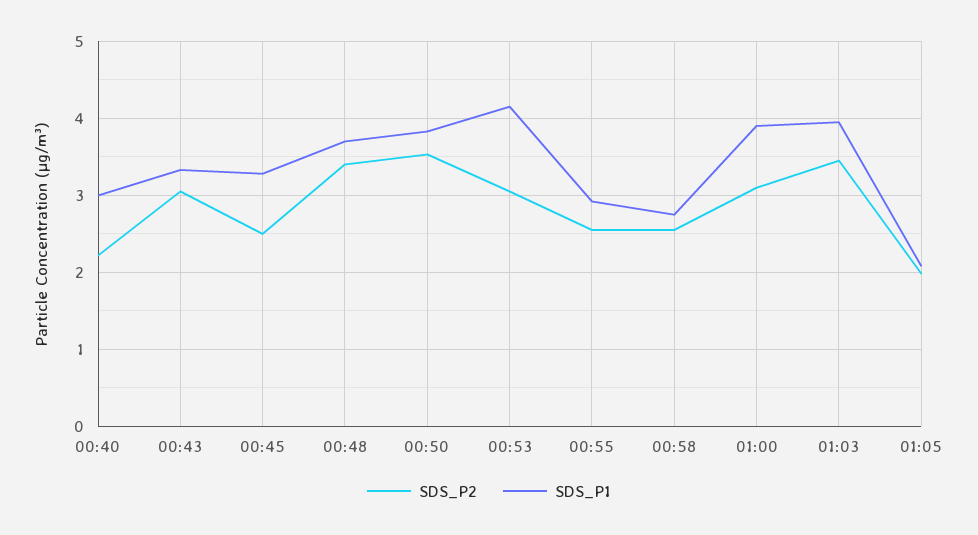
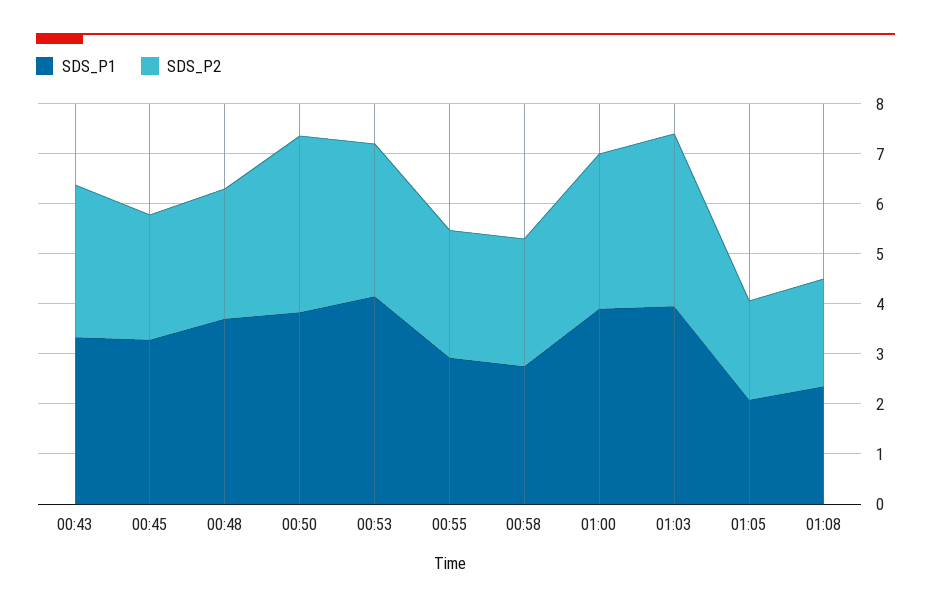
SDS_P2, 00:40: 2.2 -> none
SDS_P1, 00:40: 3 -> none
SDS_P2, 00:48: 3.4 -> 2.6
SDS_P1, 01:08: none -> 2.4
SDS_P2, 01:08: none -> 2.2

